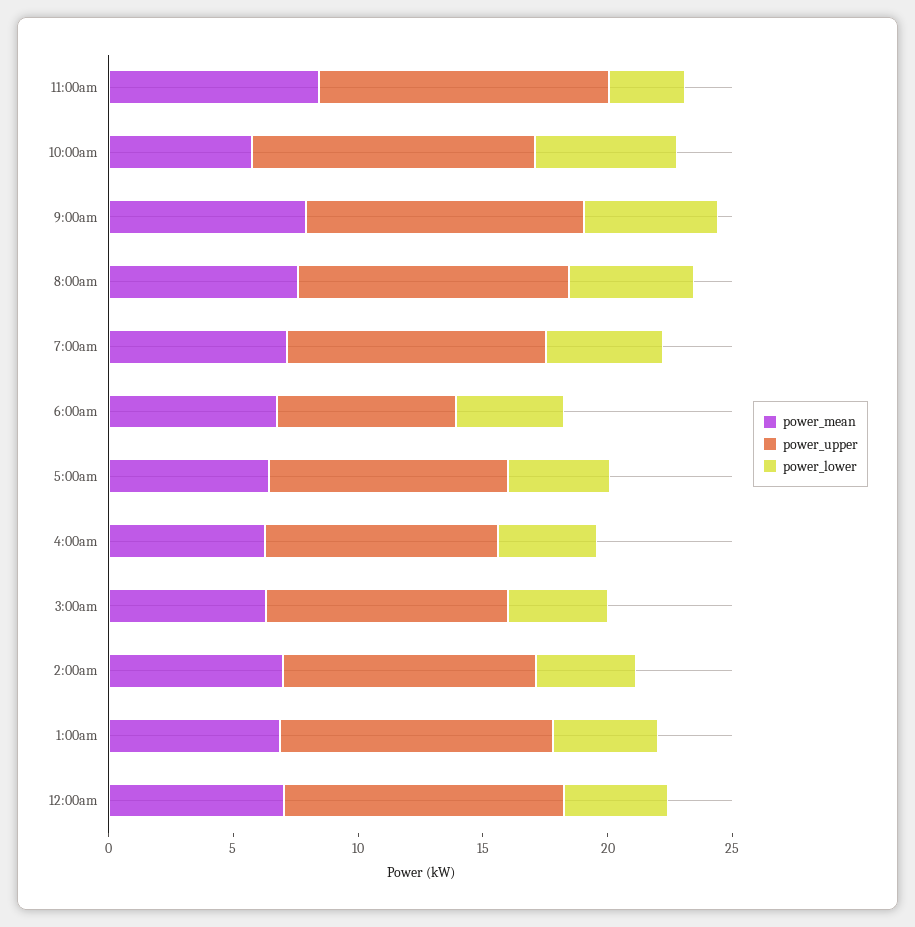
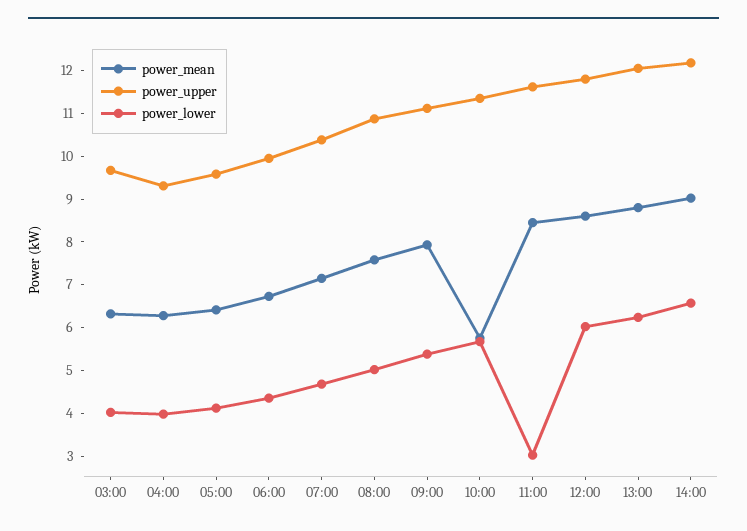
power_upper, 6:00am: 7 -> 10
power_mean, 2:00am: 7 -> none
power_upper, 2:00am: 10 -> none
power_lower, 2:00am: 4 -> none
power_mean, 1:00am: 7 -> none
power_upper, 1:00am: 11 -> none
power_lower, 1:00am: 4 -> none
power_mean, 12:00am: 7 -> none
power_upper, 12:00am: 11 -> none
power_lower, 12:00am: 4 -> none
power_mean, 12:00: none -> 8.6
power_upper, 12:00: none -> 11.8
power_lower, 12:00: none -> 6
power_mean, 13:00: none -> 8.8
power_upper, 13:00: none -> 12
power_lower, 13:00: none -> 6.2
power_mean, 14:00: none -> 9
power_upper, 14:00: none -> 12.2
power_lower, 14:00: none -> 6.6

